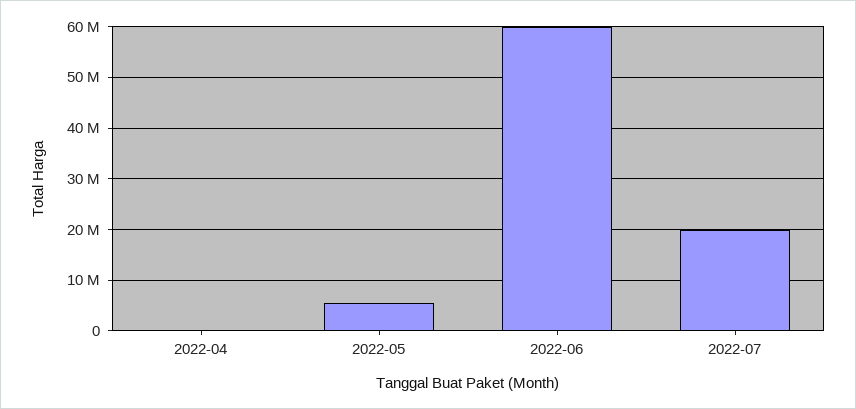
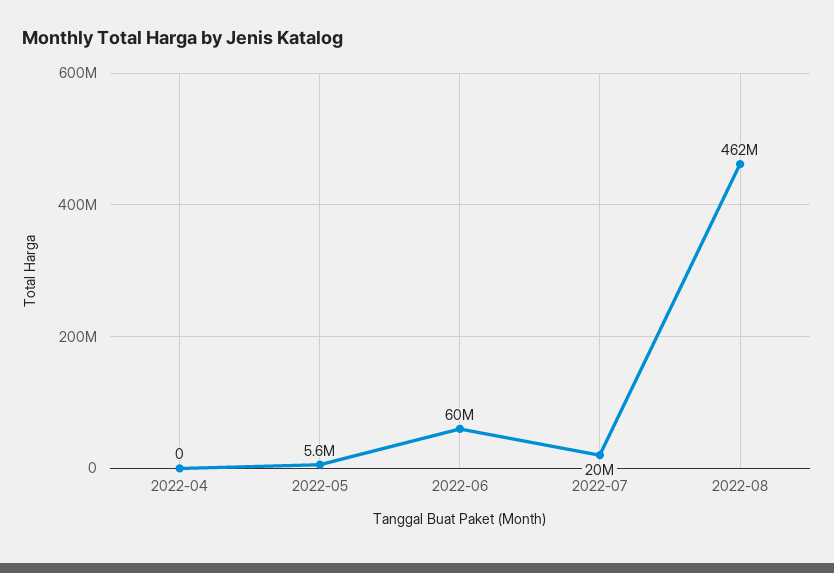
2022-08: none -> 462000000

